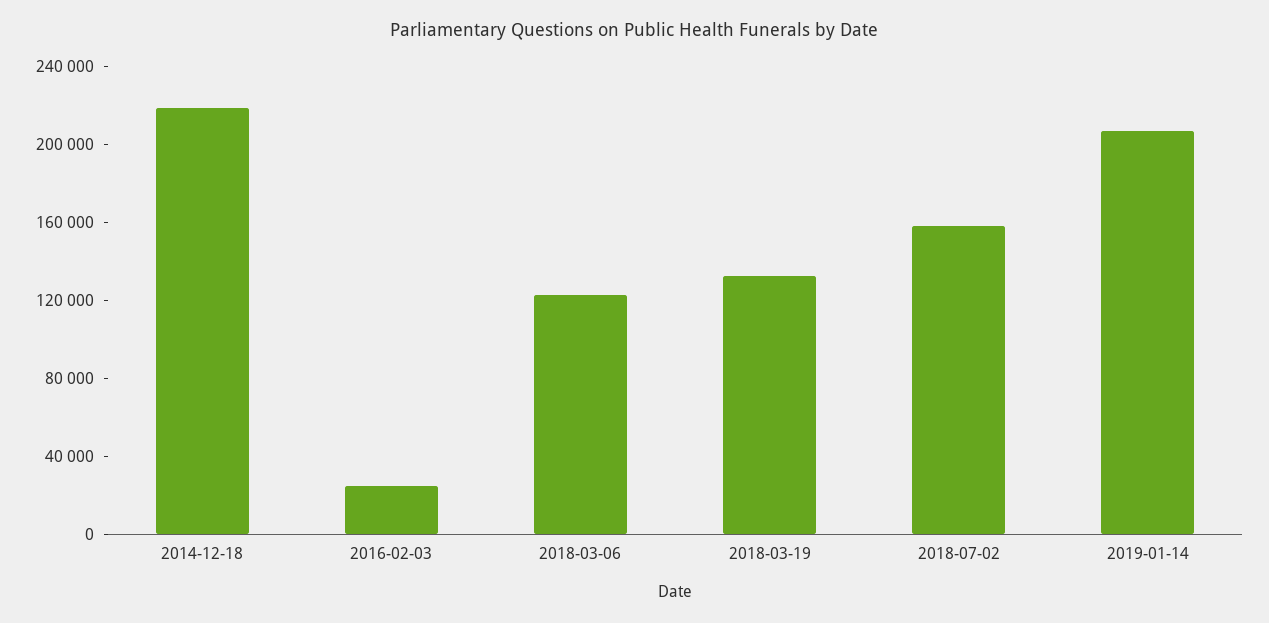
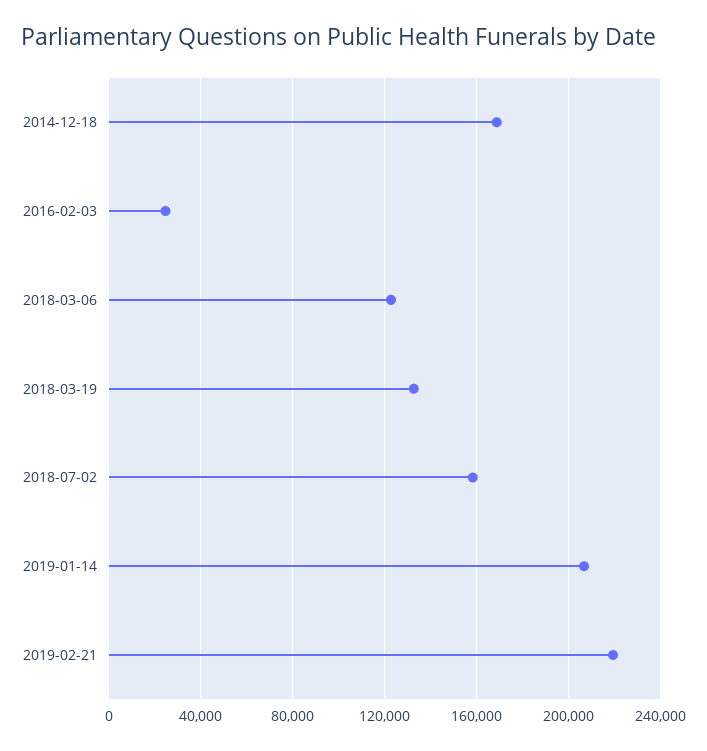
2014-12-18: 220000 -> 170000
2019-02-21: none -> 220000

